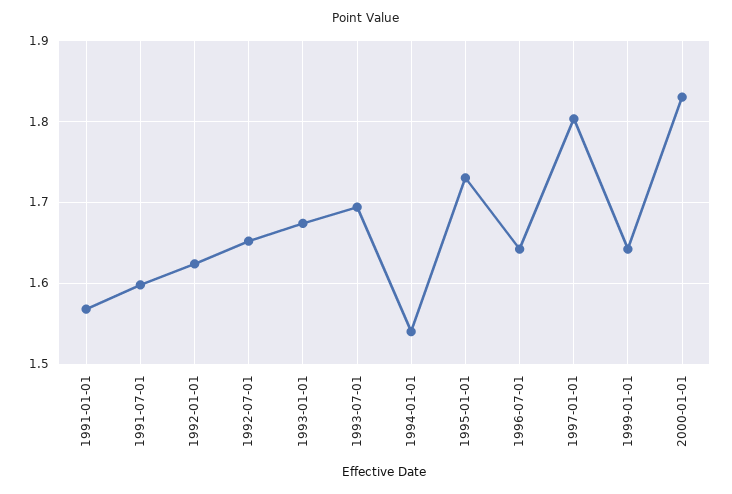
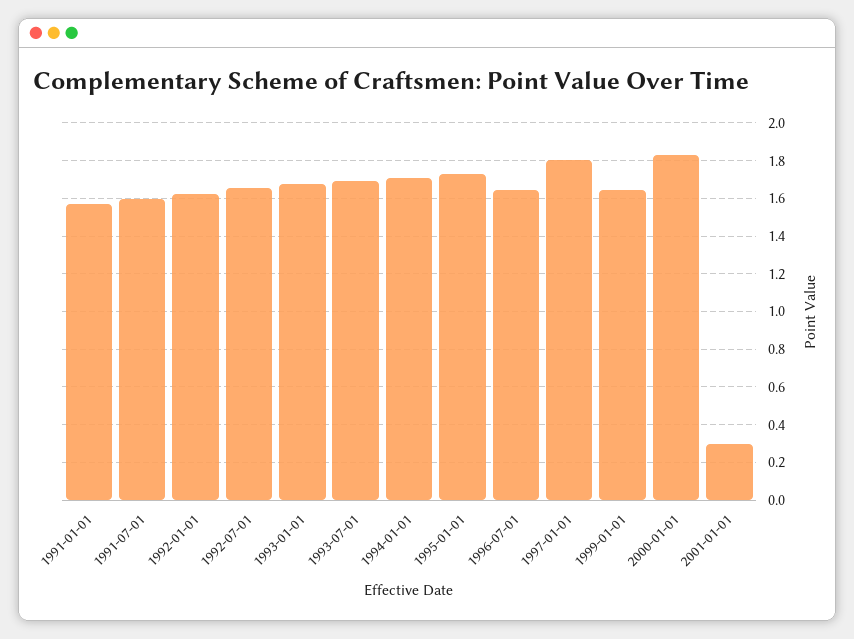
1994-01-01: 1.54 -> 1.7
2001-01-01: none -> 0.3

